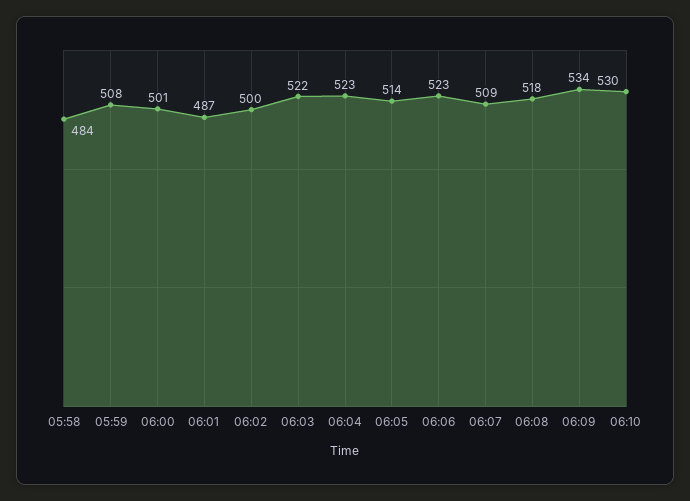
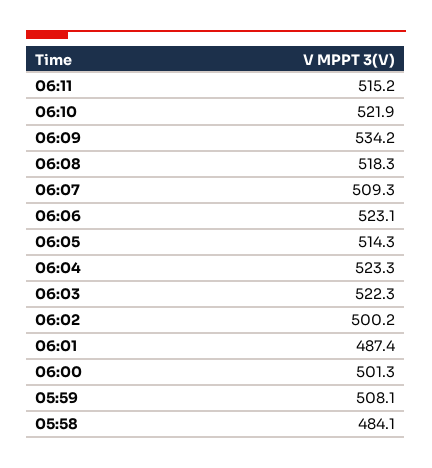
06:10: 530 -> 521.9
06:11: none -> 515.2

